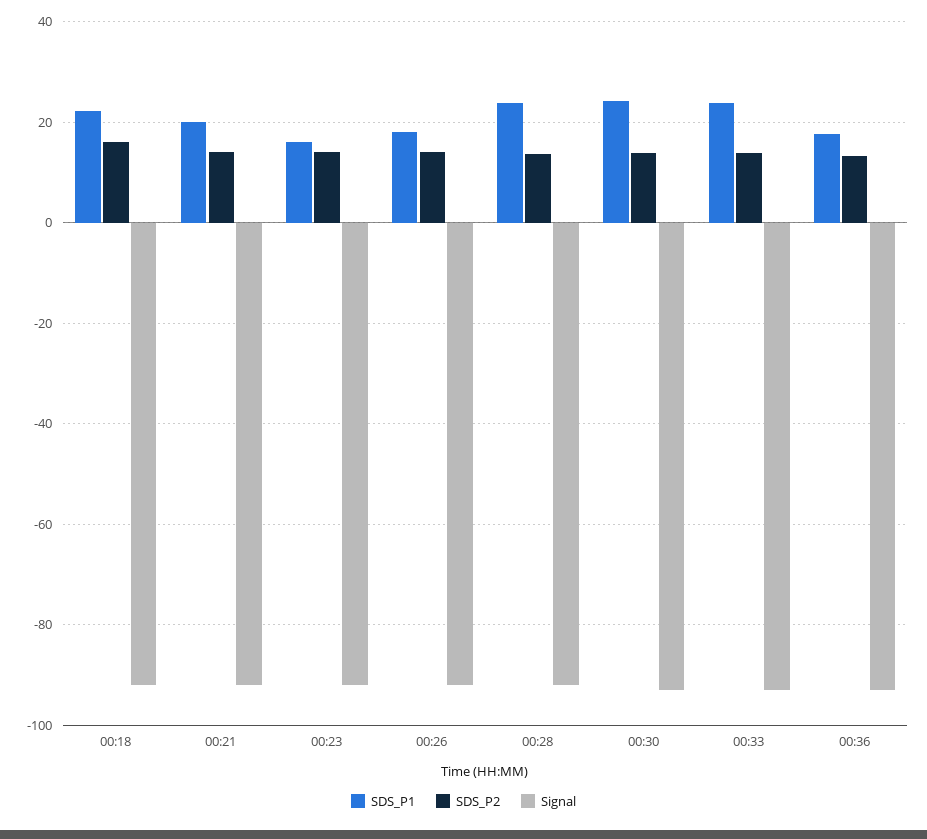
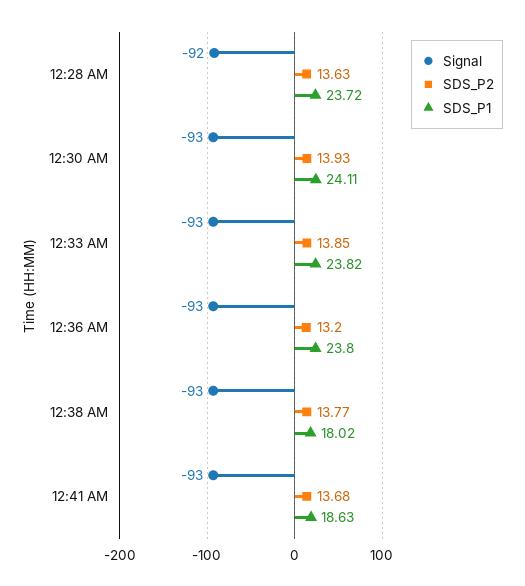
SDS_P1, 00:18: 22 -> none
SDS_P2, 00:18: 16 -> none
Signal, 00:18: -92 -> none
SDS_P1, 00:21: 20 -> none
SDS_P2, 00:21: 14 -> none
Signal, 00:21: -92 -> none
SDS_P1, 00:23: 16 -> none
SDS_P2, 00:23: 14 -> none
Signal, 00:23: -92 -> none
SDS_P1, 00:26: 18 -> none
SDS_P2, 00:26: 14 -> none
Signal, 00:26: -92 -> none
SDS_P1, 00:36: 18 -> 23.8
Signal, 12:38 AM: none -> -93
SDS_P2, 12:38 AM: none -> 13.77
SDS_P1, 12:38 AM: none -> 18.02
Signal, 12:41 AM: none -> -93
SDS_P2, 12:41 AM: none -> 13.68
SDS_P1, 12:41 AM: none -> 18.63

